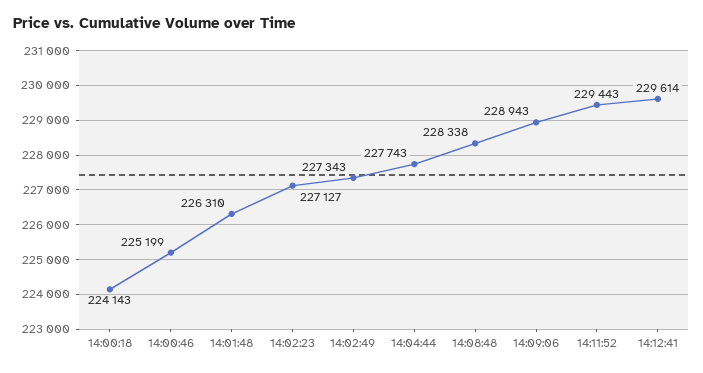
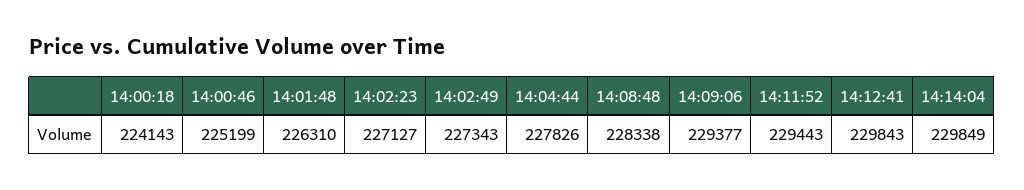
14:04:44: 227743 -> 227826
14:09:06: 228943 -> 229377
14:12:41: 229614 -> 229843
14:14:04: none -> 229849

